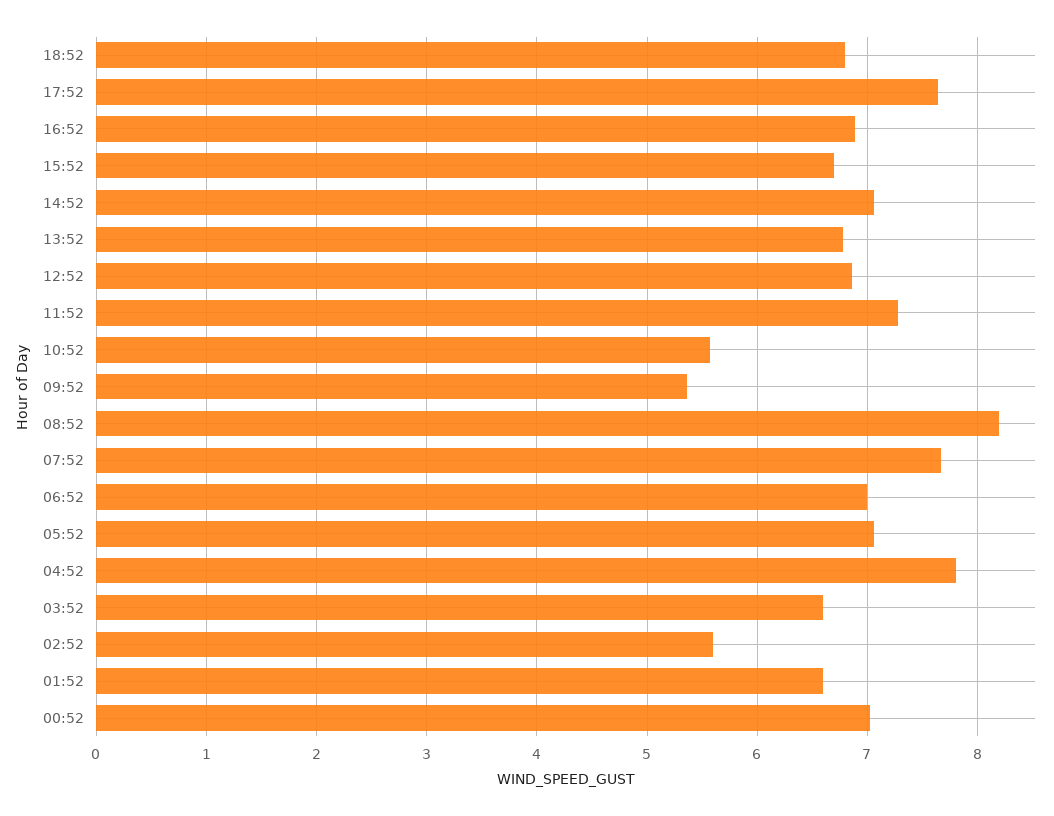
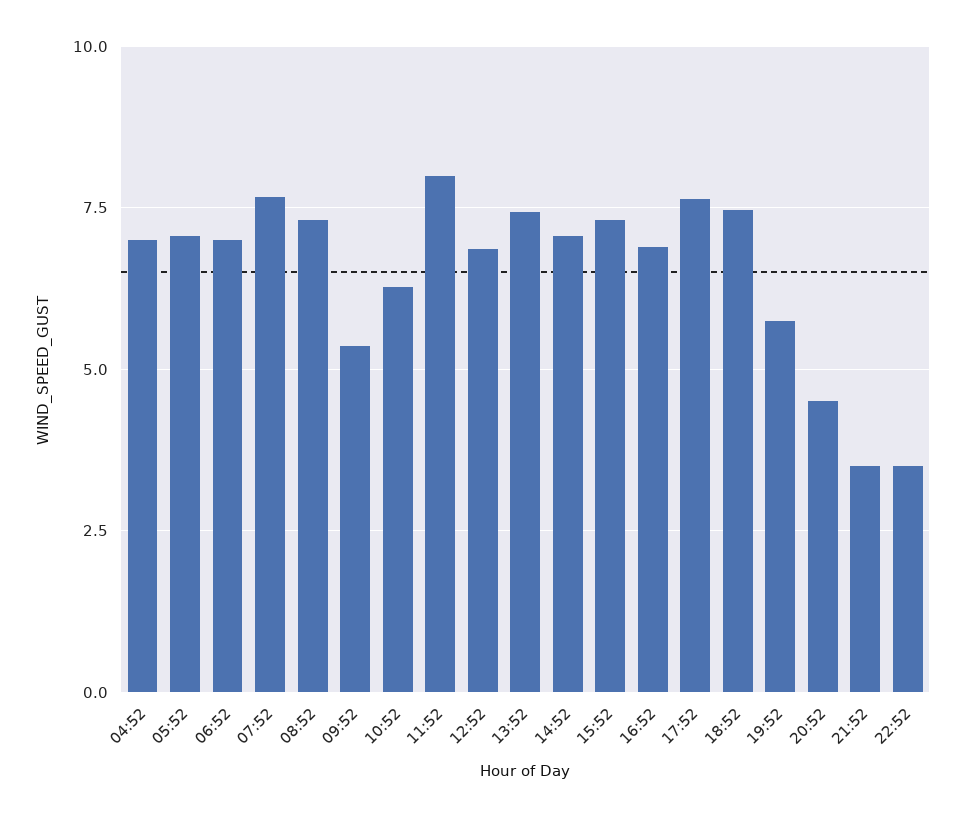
18:52: 6.8 -> 7.5
15:52: 6.7 -> 7.25
13:52: 6.8 -> 7.5
11:52: 7.3 -> 8
10:52: 5.6 -> 6.25
08:52: 8.2 -> 7.25
04:52: 7.8 -> 7
03:52: 6.6 -> none
02:52: 5.6 -> none
01:52: 6.6 -> none
00:52: 7 -> none
19:52: none -> 5.75
20:52: none -> 4.5
21:52: none -> 3.5
22:52: none -> 3.5

